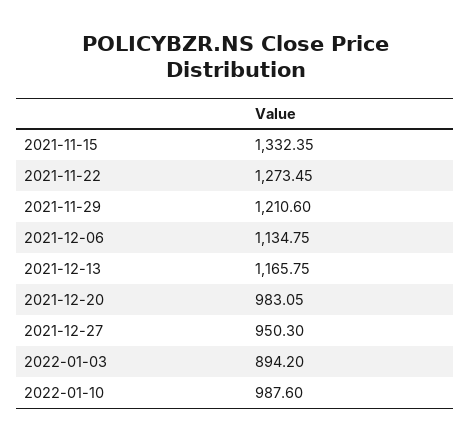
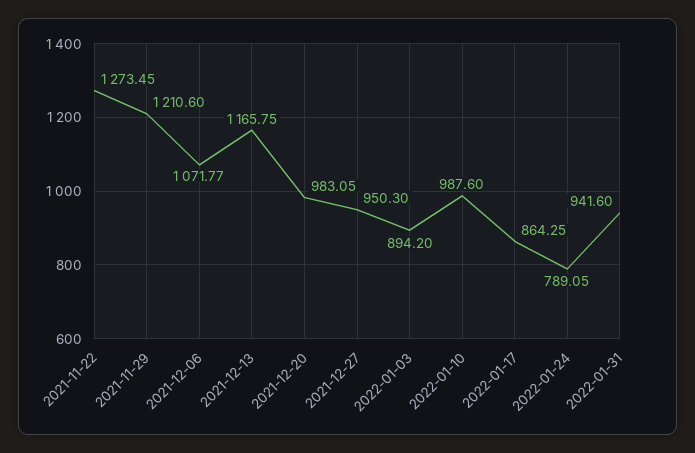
2021-11-15: 1332.35 -> none
2021-12-06: 1134.75 -> 1071.77
2022-01-17: none -> 864.25
2022-01-24: none -> 789.05
2022-01-31: none -> 941.6

